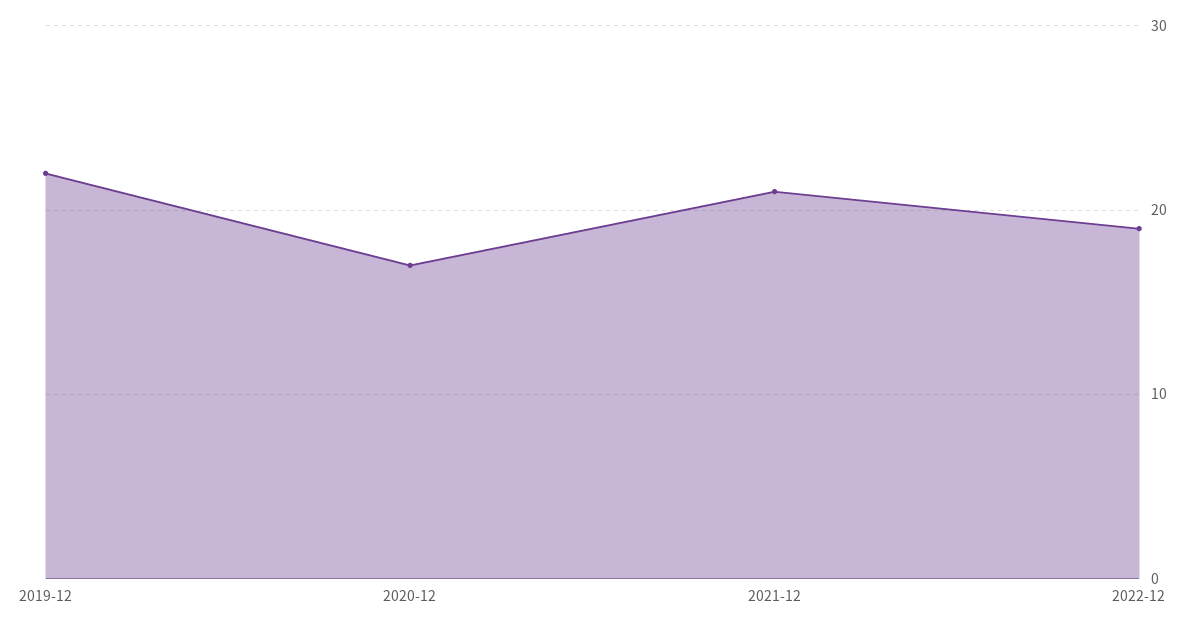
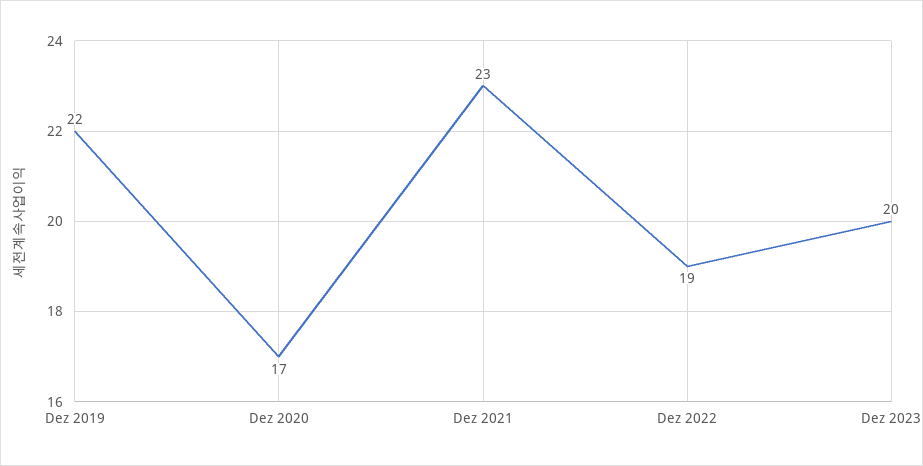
2021-12: 21 -> 23
Dez 2023: none -> 20

